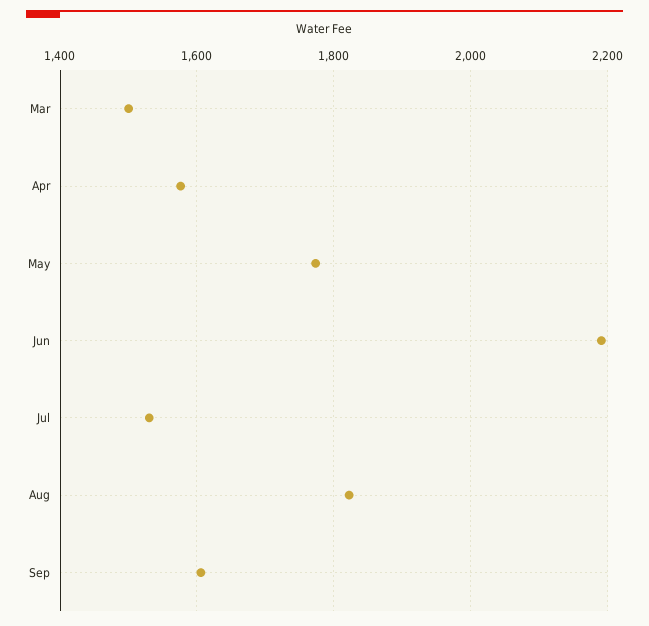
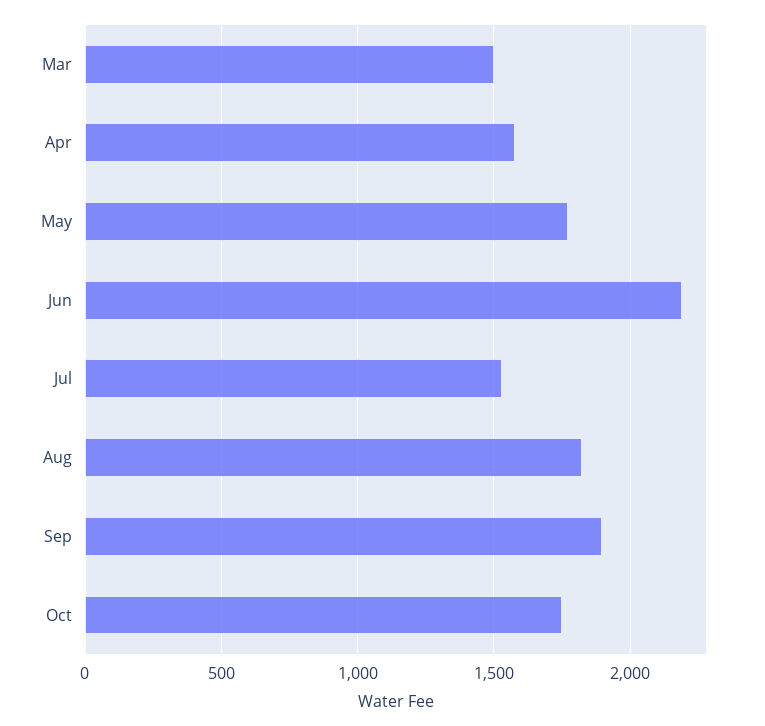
Sep: 1600 -> 1900
Oct: none -> 1750

